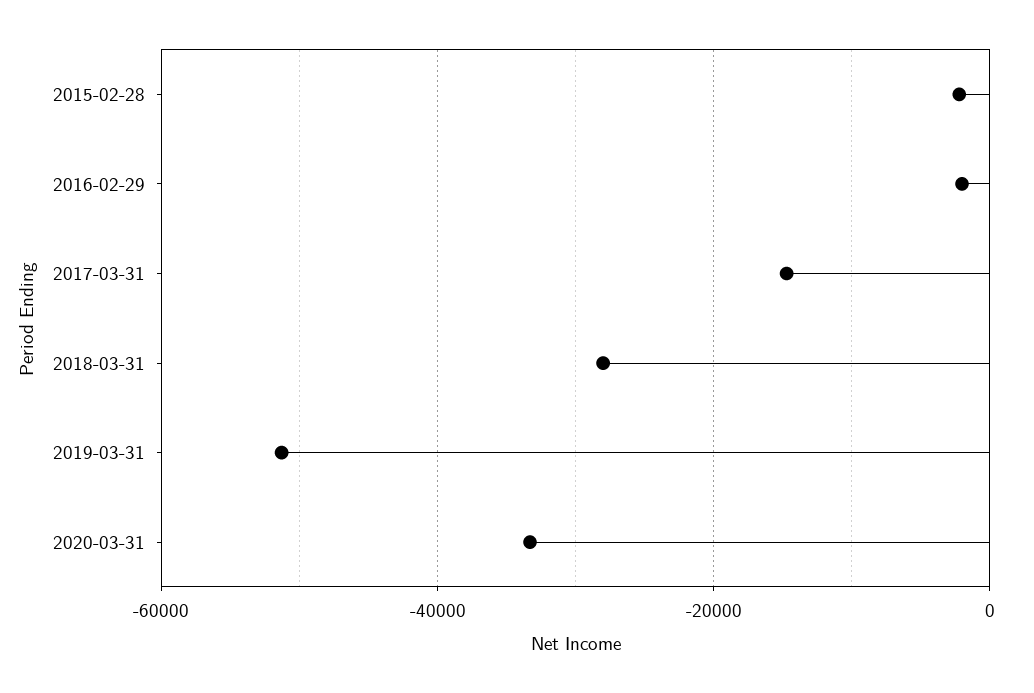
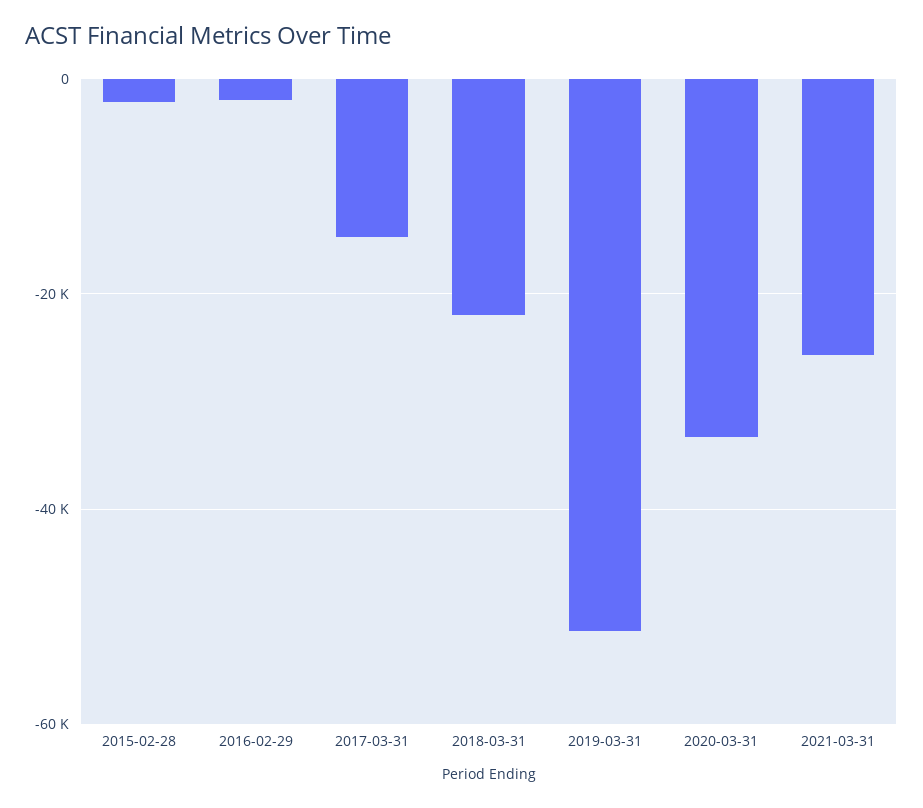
2018-03-31: -28000 -> -22000
2021-03-31: none -> -26000

